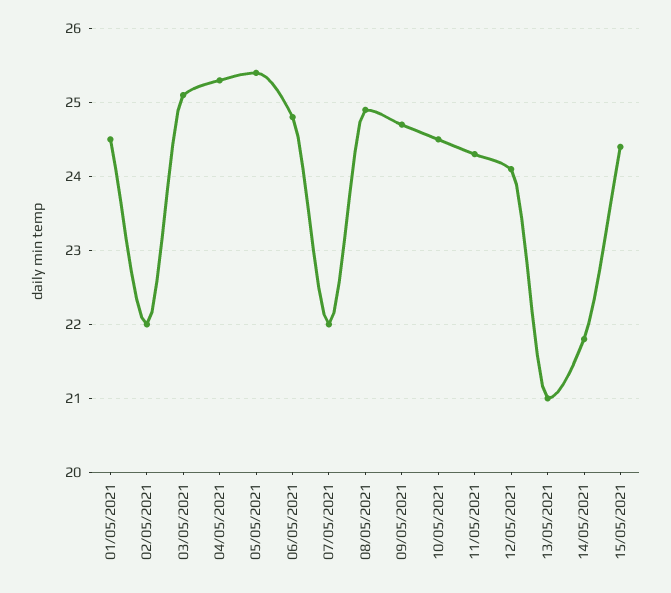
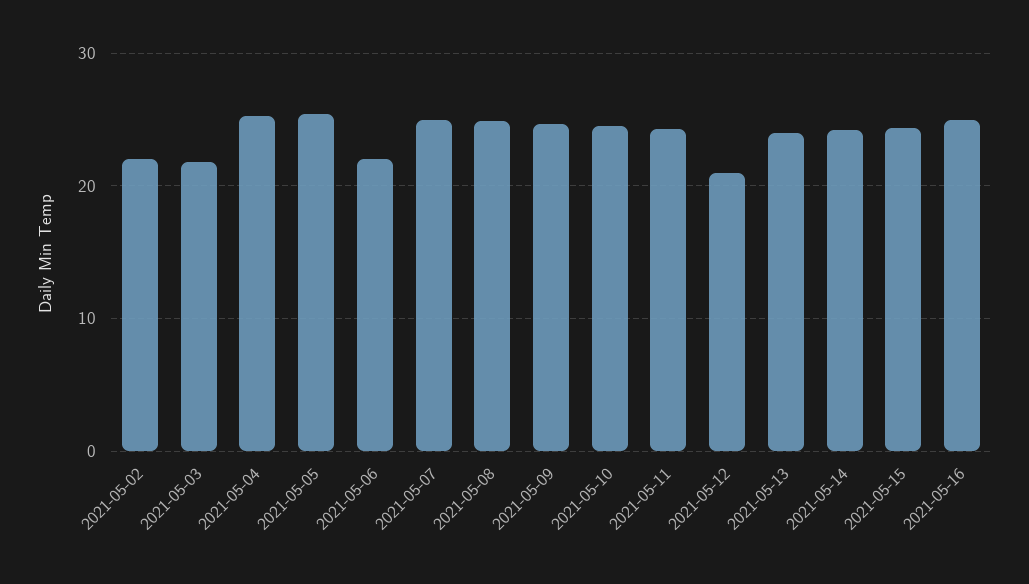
01/05/2021: 24.5 -> none
03/05/2021: 25.1 -> 22
06/05/2021: 24.8 -> 22
07/05/2021: 22 -> 25
12/05/2021: 24.1 -> 21
13/05/2021: 21 -> 24
14/05/2021: 21.8 -> 24
2021-05-16: none -> 25

